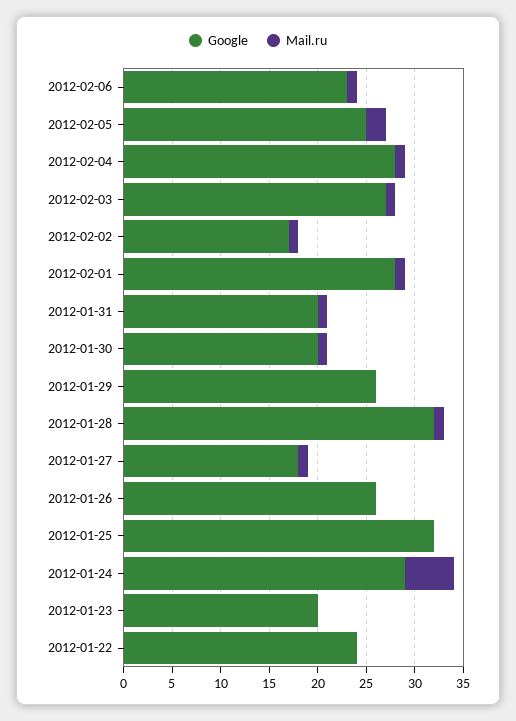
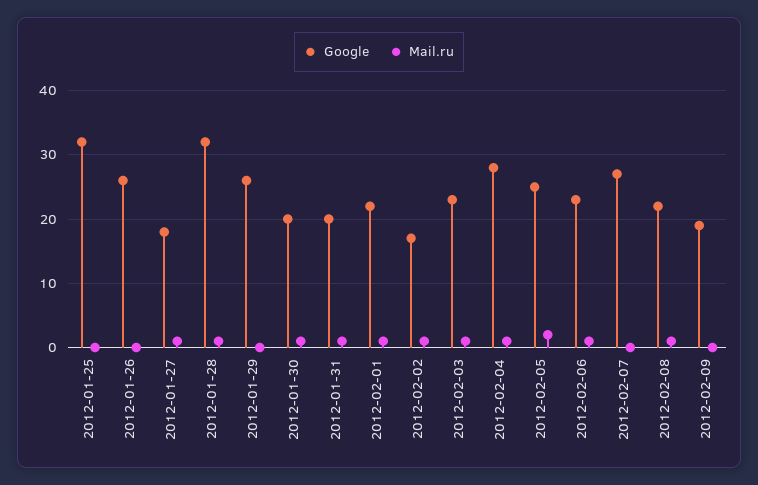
Google, 2012-02-03: 27 -> 23
Google, 2012-02-01: 28 -> 22
Google, 2012-01-24: 29 -> none
Mail.ru, 2012-01-24: 5 -> none
Google, 2012-01-23: 20 -> none
Mail.ru, 2012-01-23: 0 -> none
Google, 2012-01-22: 24 -> none
Mail.ru, 2012-01-22: 0 -> none
Google, 2012-02-07: none -> 27
Mail.ru, 2012-02-07: none -> 0
Google, 2012-02-08: none -> 22
Mail.ru, 2012-02-08: none -> 1
Google, 2012-02-09: none -> 19
Mail.ru, 2012-02-09: none -> 0

